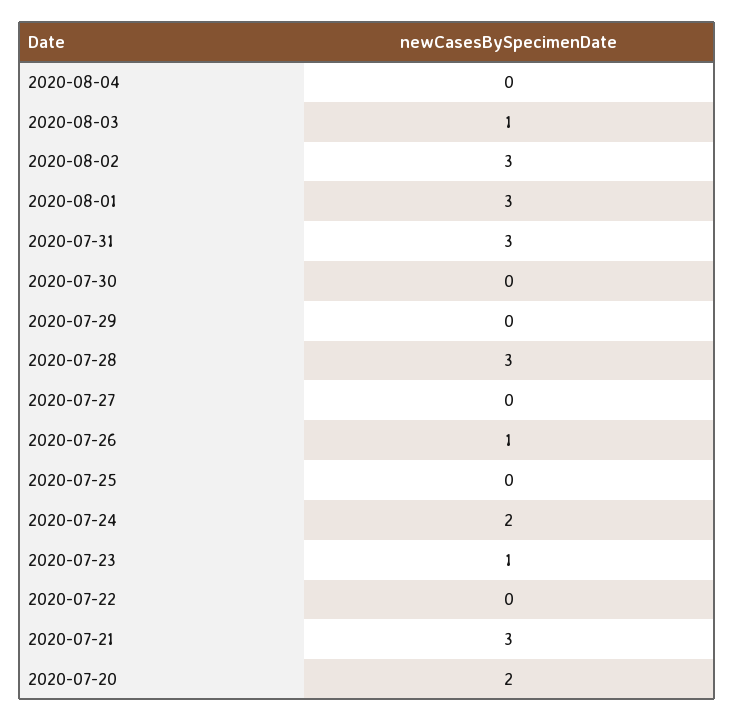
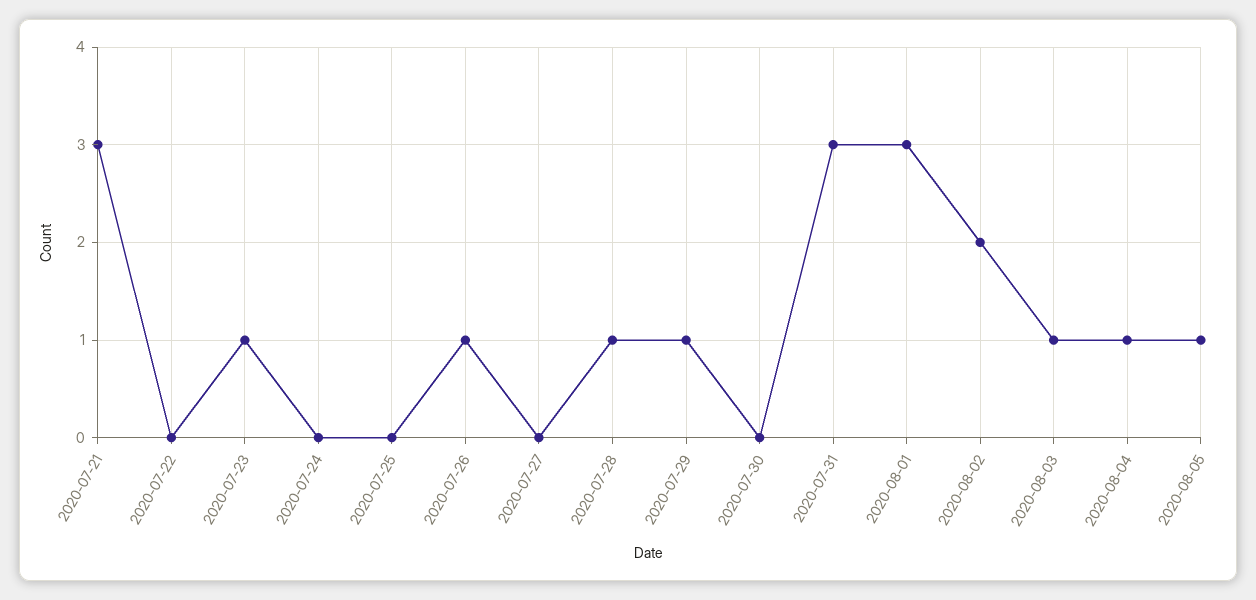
2020-08-04: 0 -> 1
2020-08-02: 3 -> 2
2020-07-29: 0 -> 1
2020-07-28: 3 -> 1
2020-07-24: 2 -> 0
2020-07-20: 2 -> none
2020-08-05: none -> 1

